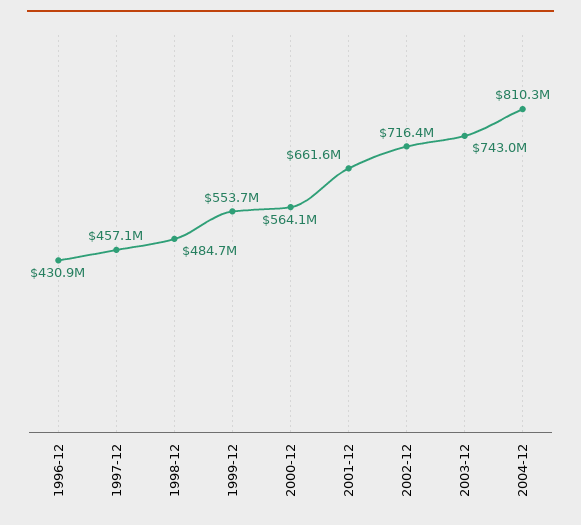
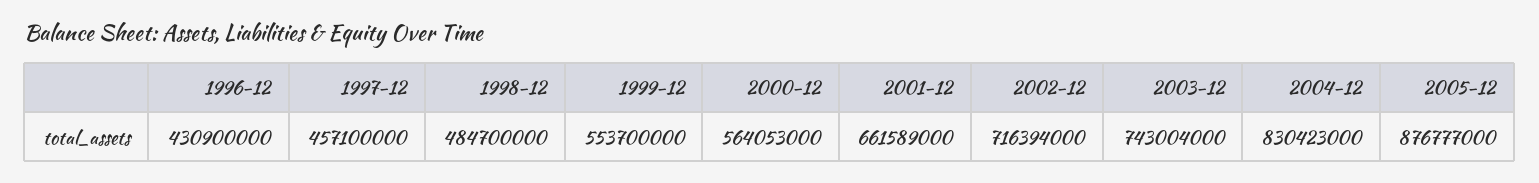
2004-12: 810300000 -> 830423000
2005-12: none -> 876777000

